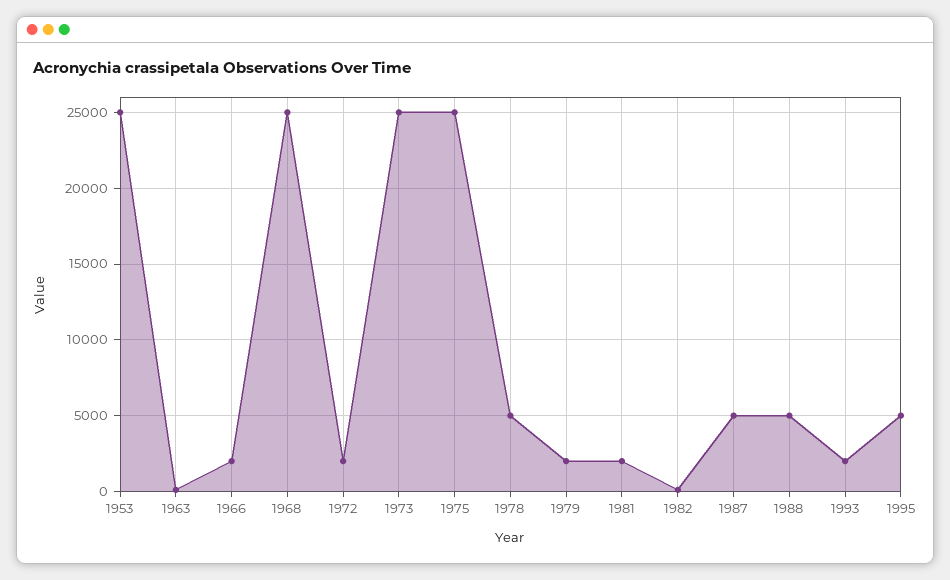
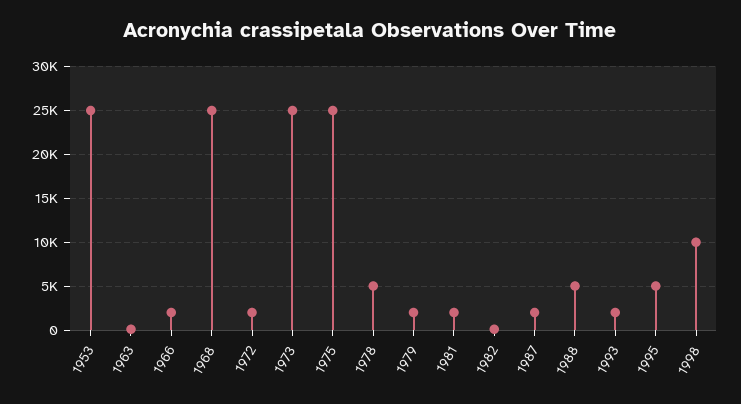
1987: 5000 -> 2000
1998: none -> 10000

